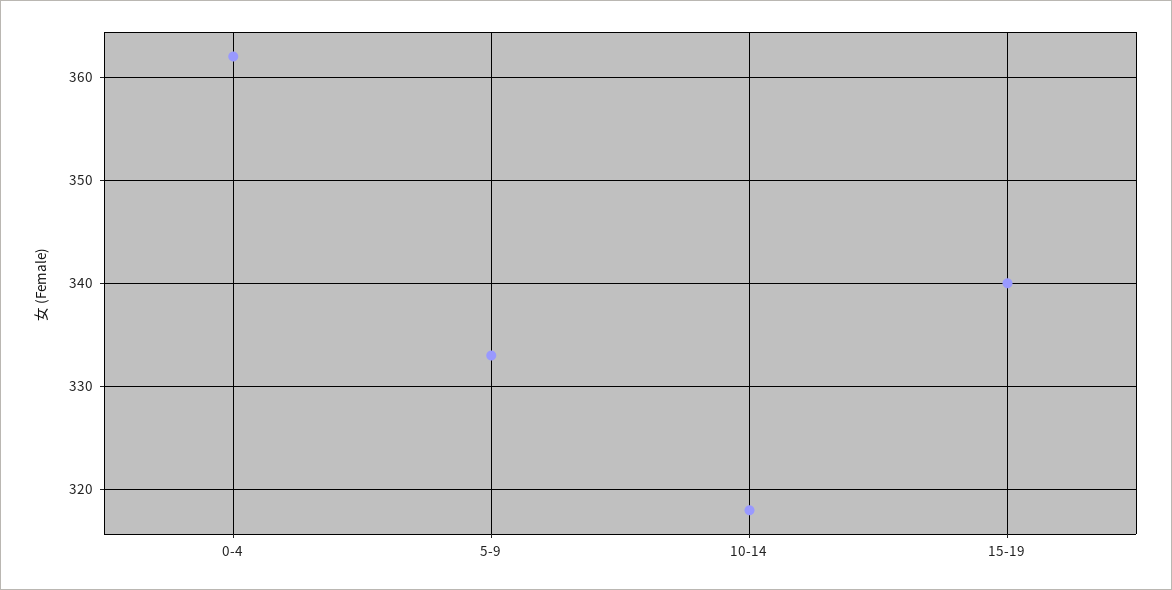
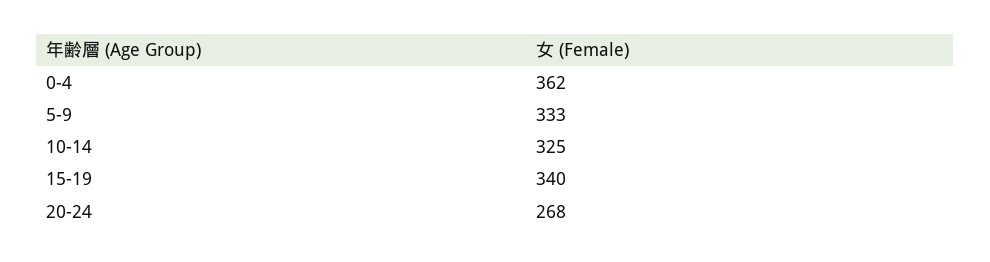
10-14: 318 -> 325
20-24: none -> 268

